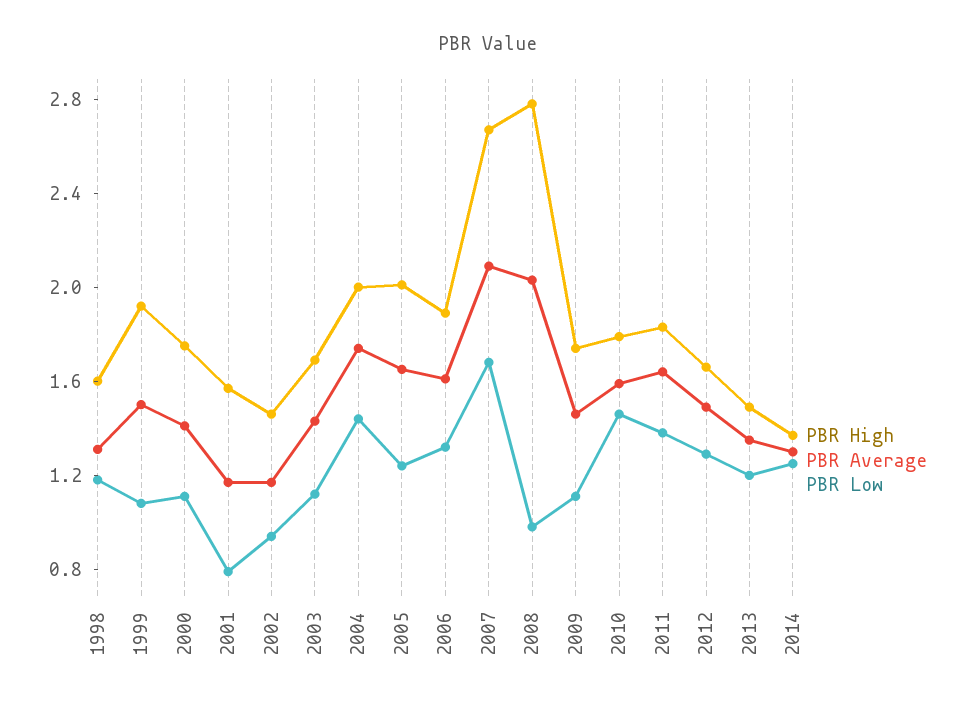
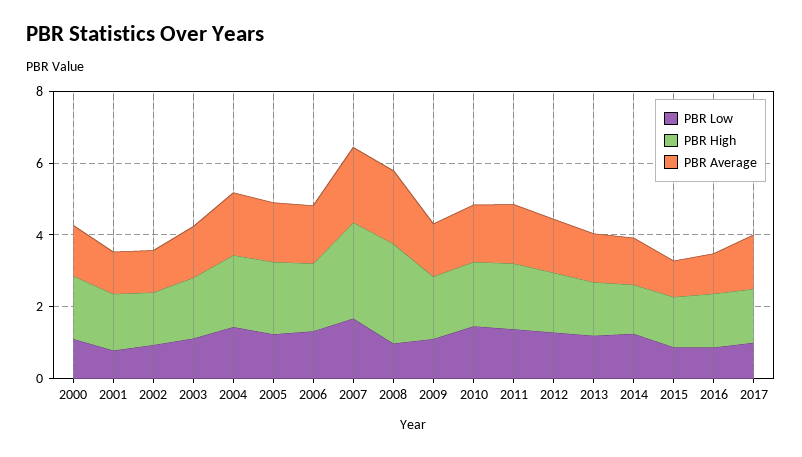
PBR High, 1998: 1.6 -> none
PBR Average, 1998: 1.3 -> none
PBR Low, 1998: 1.2 -> none
PBR High, 1999: 1.9 -> none
PBR Average, 1999: 1.5 -> none
PBR Low, 1999: 1.1 -> none
PBR Low, 2015: none -> 1
PBR High, 2015: none -> 1.5
PBR Average, 2015: none -> 1
PBR Low, 2016: none -> 1
PBR High, 2016: none -> 1.5
PBR Average, 2016: none -> 1
PBR Low, 2017: none -> 1
PBR High, 2017: none -> 1.5
PBR Average, 2017: none -> 1.5

